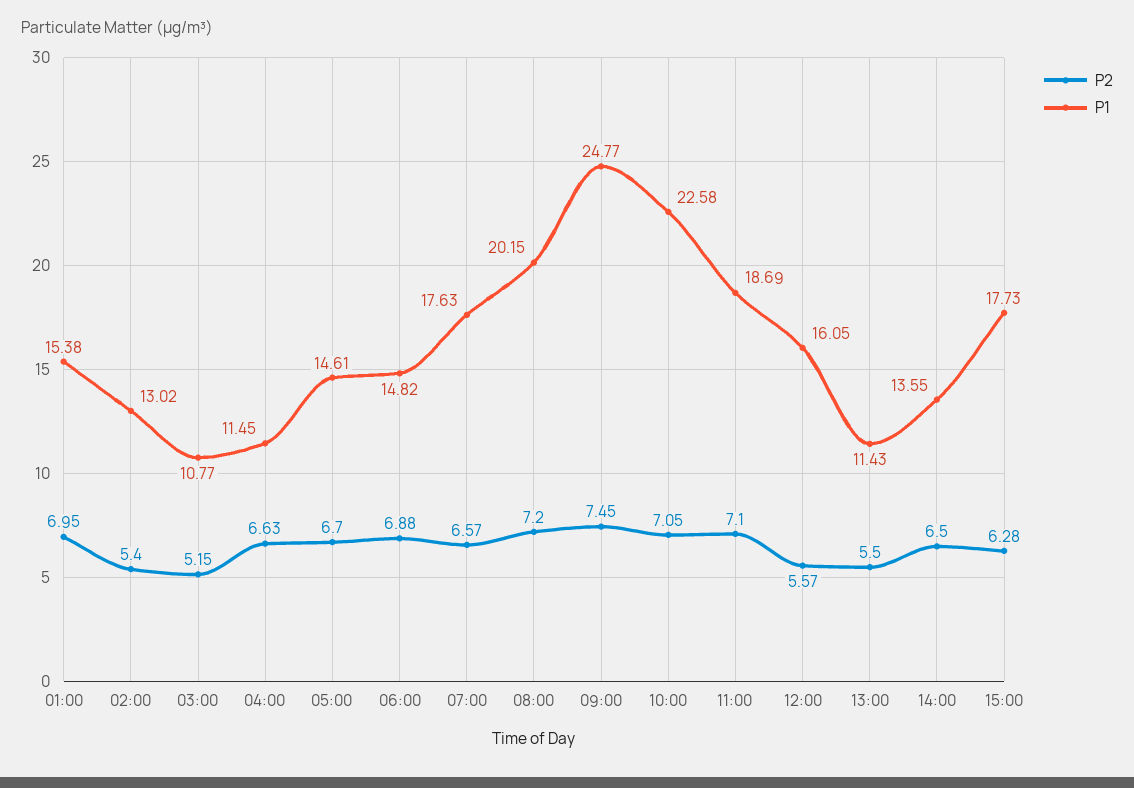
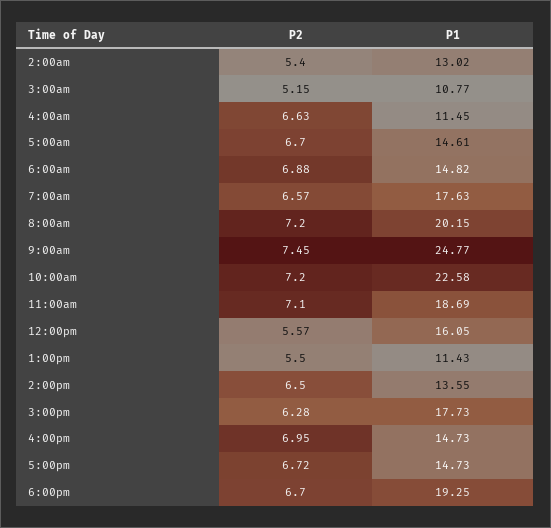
P2, 01:00: 6.95 -> none
P1, 01:00: 15.38 -> none
P2, 10:00: 7.05 -> 7.2
P2, 4:00pm: none -> 6.95
P1, 4:00pm: none -> 14.73
P2, 5:00pm: none -> 6.72
P1, 5:00pm: none -> 14.73
P2, 6:00pm: none -> 6.7
P1, 6:00pm: none -> 19.25

